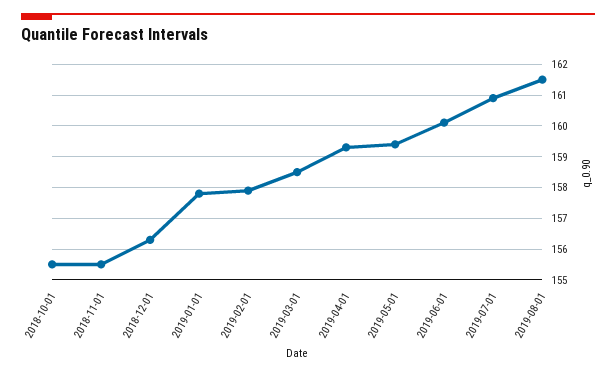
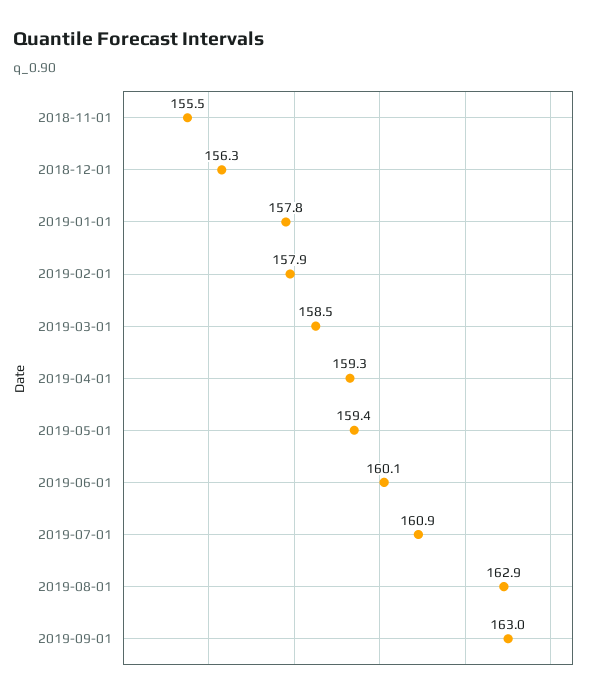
2018-10-01: 155.5 -> none
2019-08-01: 161.5 -> 162.9
2019-09-01: none -> 163

